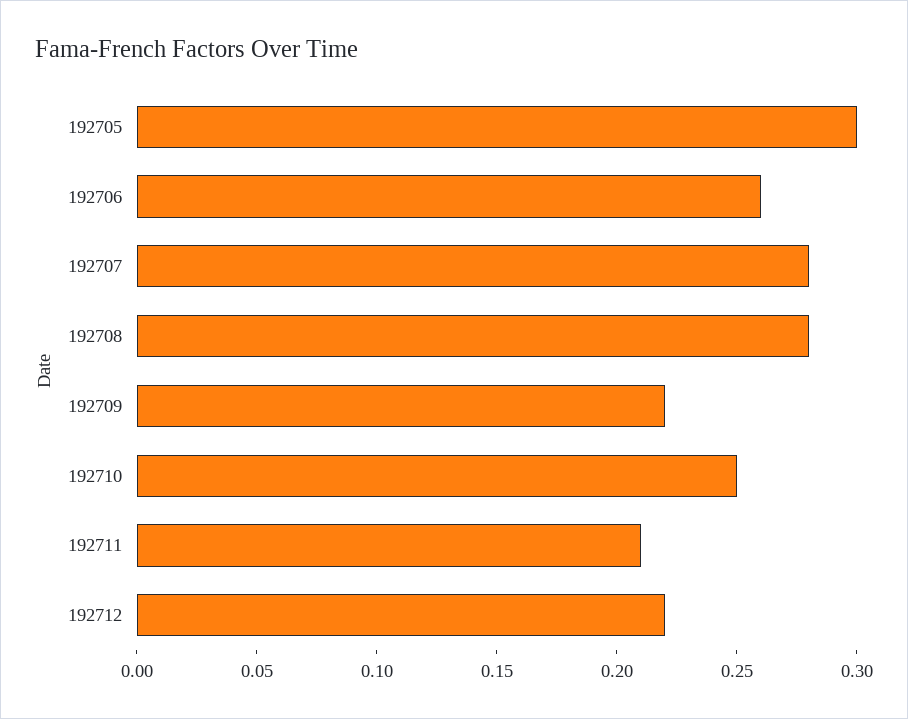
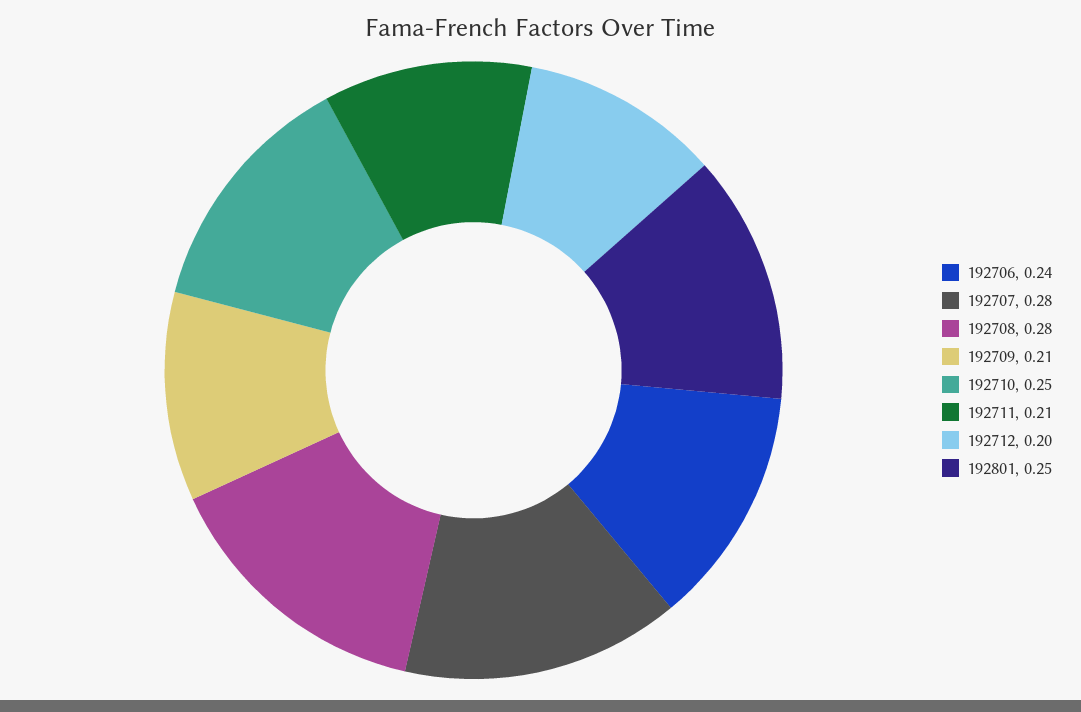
192705: 0.3 -> none
192706: 0.26 -> 0.24
192709: 0.22 -> 0.21
192712: 0.22 -> 0.2
192801: none -> 0.25

